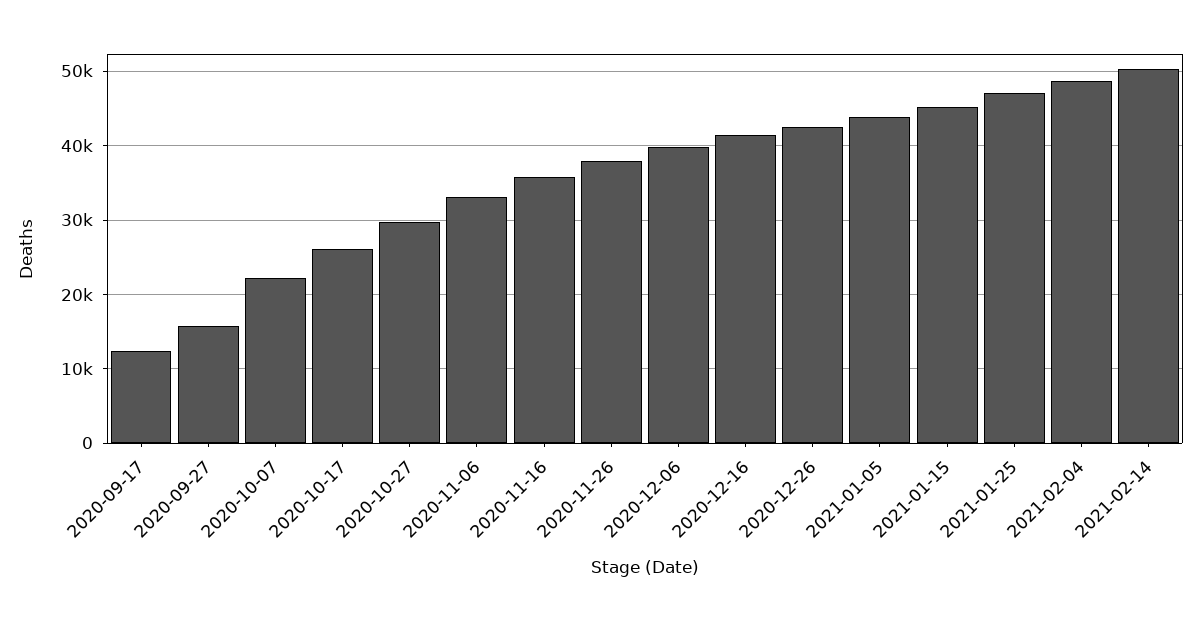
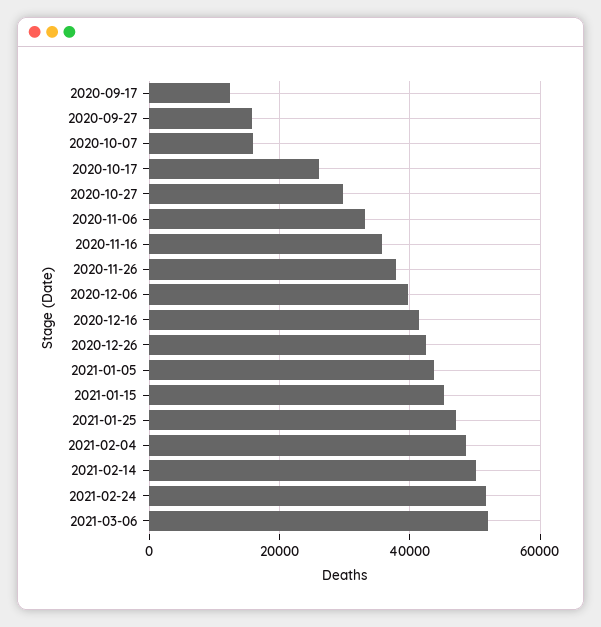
2020-10-07: 22000 -> 16000
2021-02-24: none -> 52000
2021-03-06: none -> 52000

